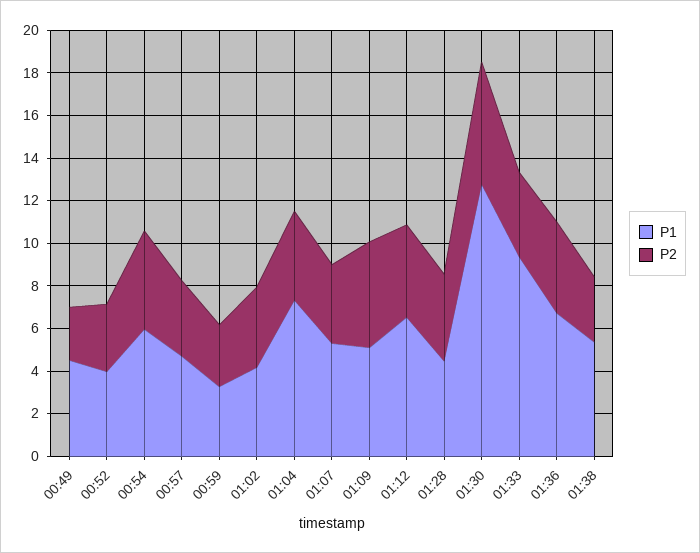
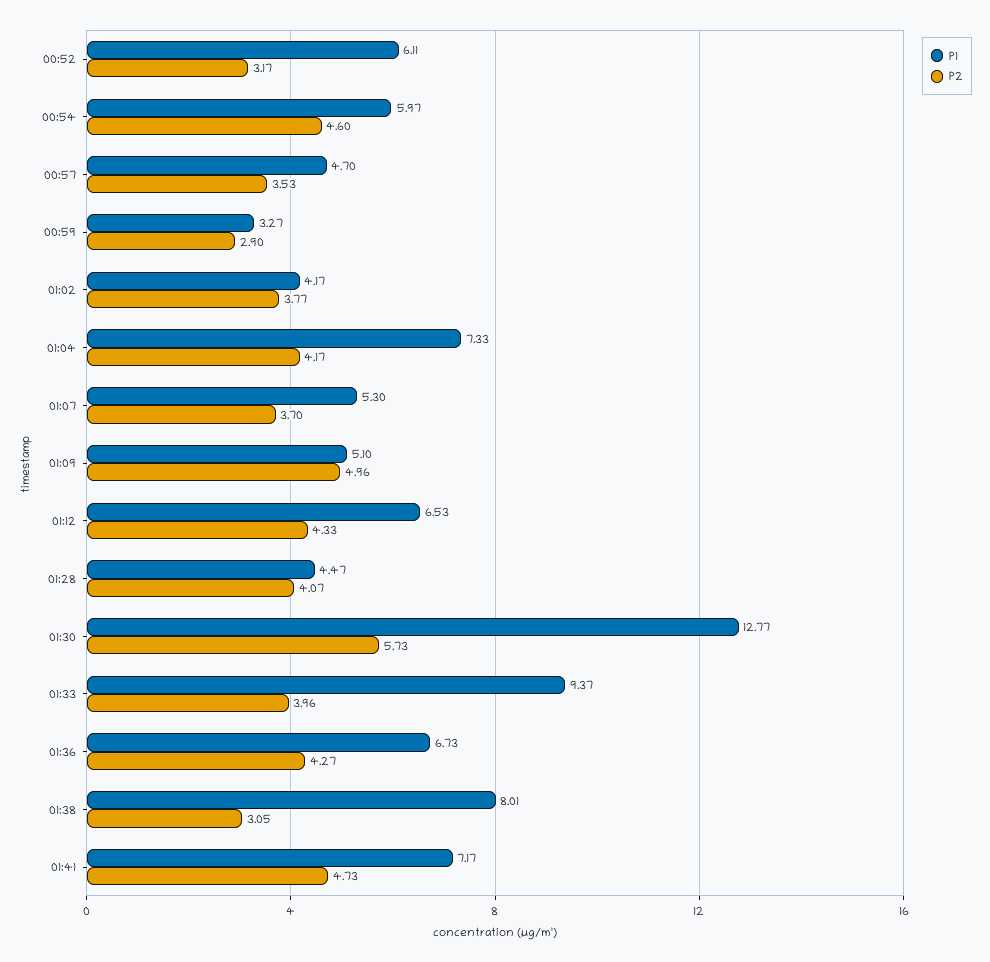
P1, 00:49: 4.5 -> none
P2, 00:49: 2.5 -> none
P1, 00:52: 4 -> 6.11
P1, 01:38: 5.5 -> 8.01
P1, 01:41: none -> 7.17
P2, 01:41: none -> 4.73

